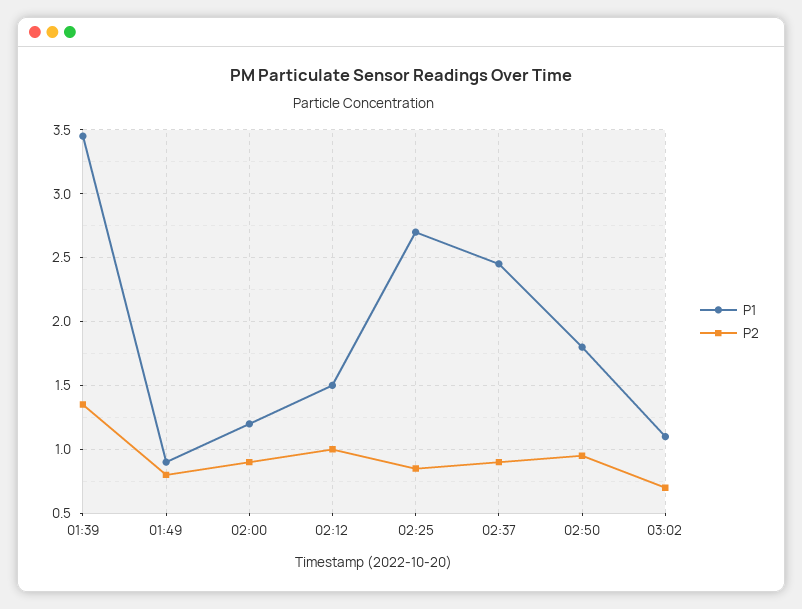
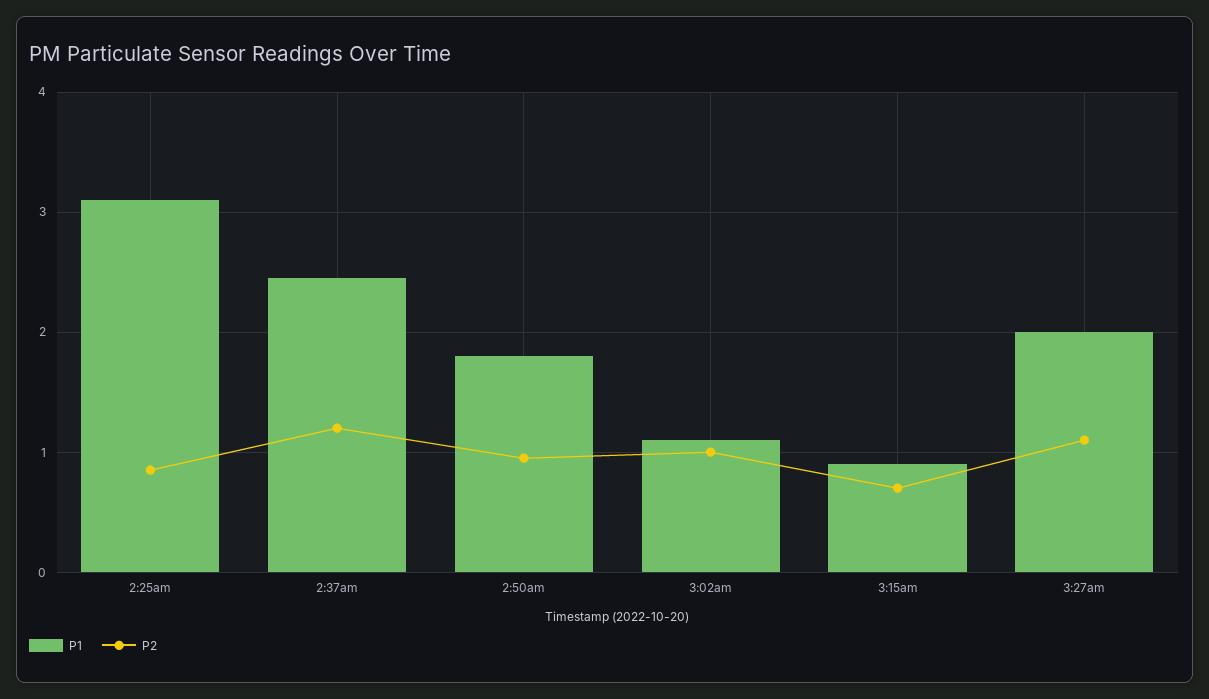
P1, 01:39: 3.45 -> none
P2, 01:39: 1.35 -> none
P1, 01:49: 0.9 -> none
P2, 01:49: 0.8 -> none
P1, 02:00: 1.2 -> none
P2, 02:00: 0.9 -> none
P1, 02:12: 1.5 -> none
P2, 02:12: 1 -> none
P1, 02:25: 2.7 -> 3.1
P2, 02:37: 0.9 -> 1.2
P2, 03:02: 0.7 -> 1
P1, 3:15am: none -> 0.9
P2, 3:15am: none -> 0.7
P1, 3:27am: none -> 2
P2, 3:27am: none -> 1.1

